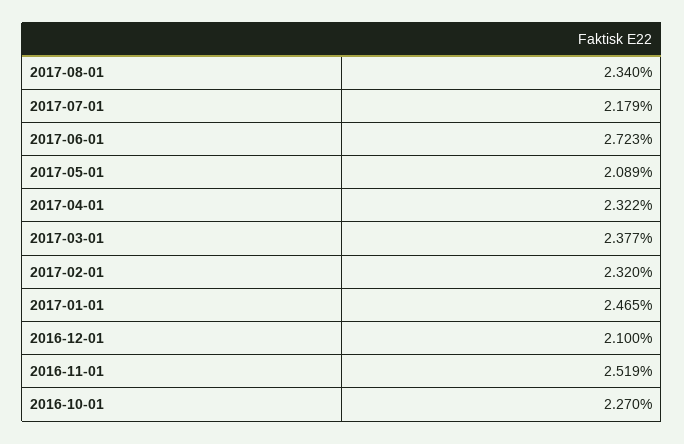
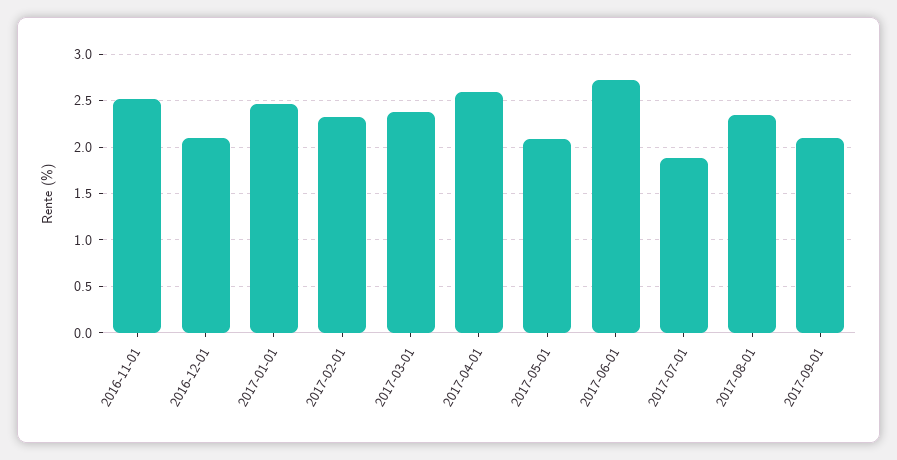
2017-07-01: 2.179 -> 1.9
2017-04-01: 2.322 -> 2.6
2016-10-01: 2.27 -> none
2017-09-01: none -> 2.1

